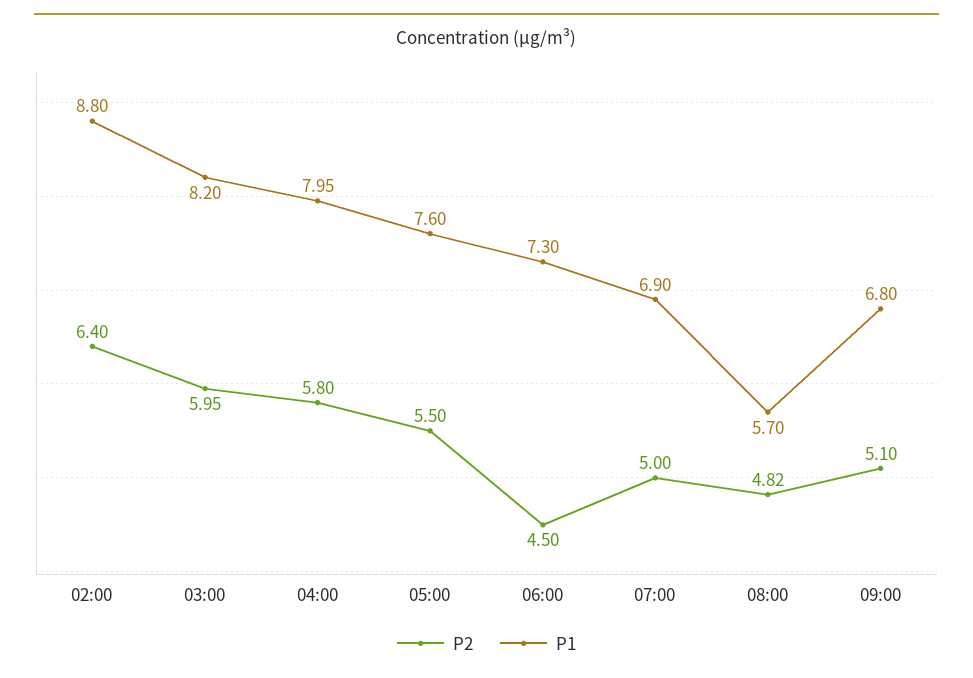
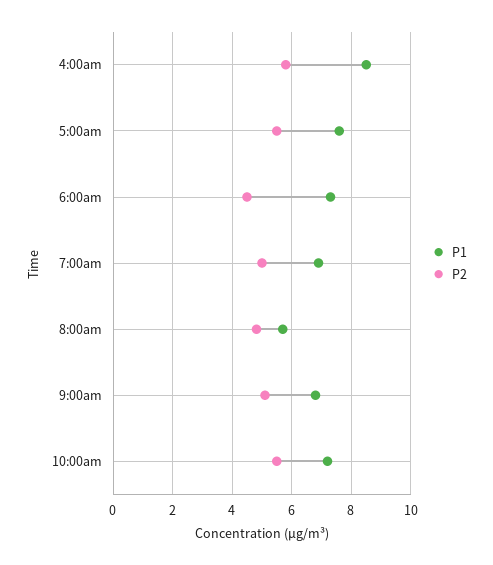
P2, 02:00: 6.4 -> none
P1, 02:00: 8.8 -> none
P2, 03:00: 5.95 -> none
P1, 03:00: 8.2 -> none
P1, 04:00: 7.95 -> 8.5
P1, 10:00am: none -> 7.25
P2, 10:00am: none -> 5.5

